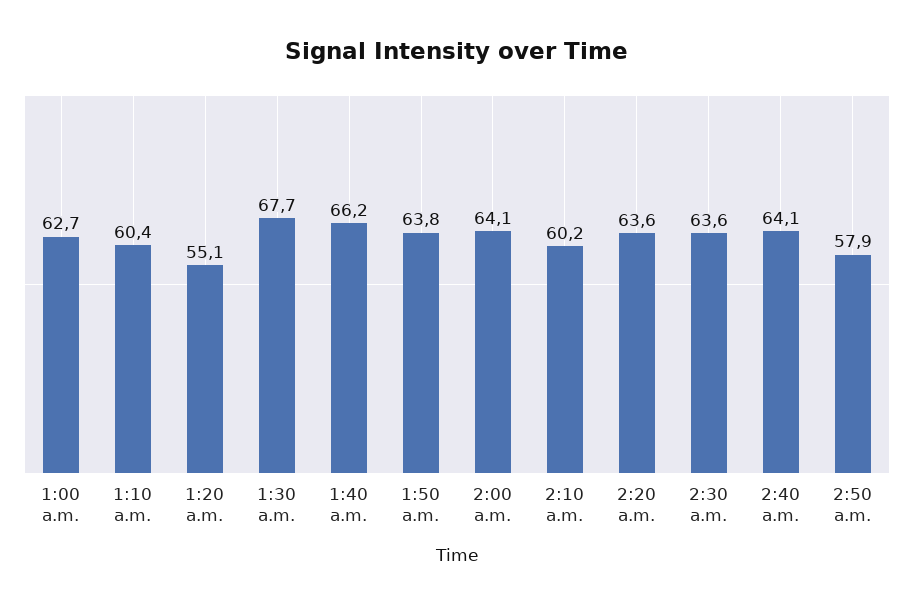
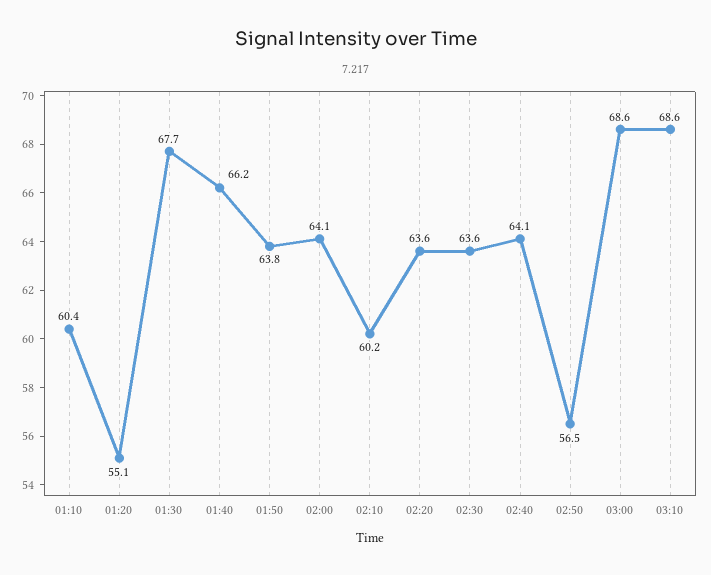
1:00 a.m.: 62.7 -> none
2:50 a.m.: 57.9 -> 56.5
03:00: none -> 68.6
03:10: none -> 68.6

